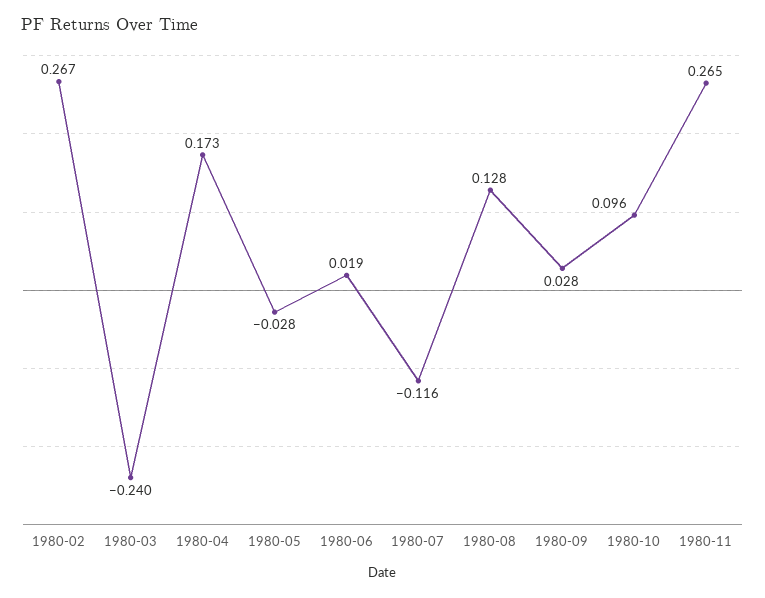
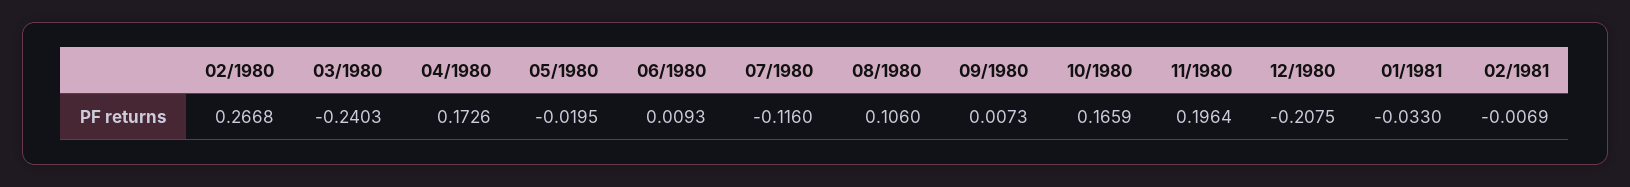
1980-05: -0.028 -> -0.0195
1980-06: 0.019 -> 0.0093
1980-08: 0.128 -> 0.106
1980-09: 0.028 -> 0.0073
1980-10: 0.096 -> 0.1659
1980-11: 0.265 -> 0.1964
12/1980: none -> -0.2075
01/1981: none -> -0.033
02/1981: none -> -0.0069

